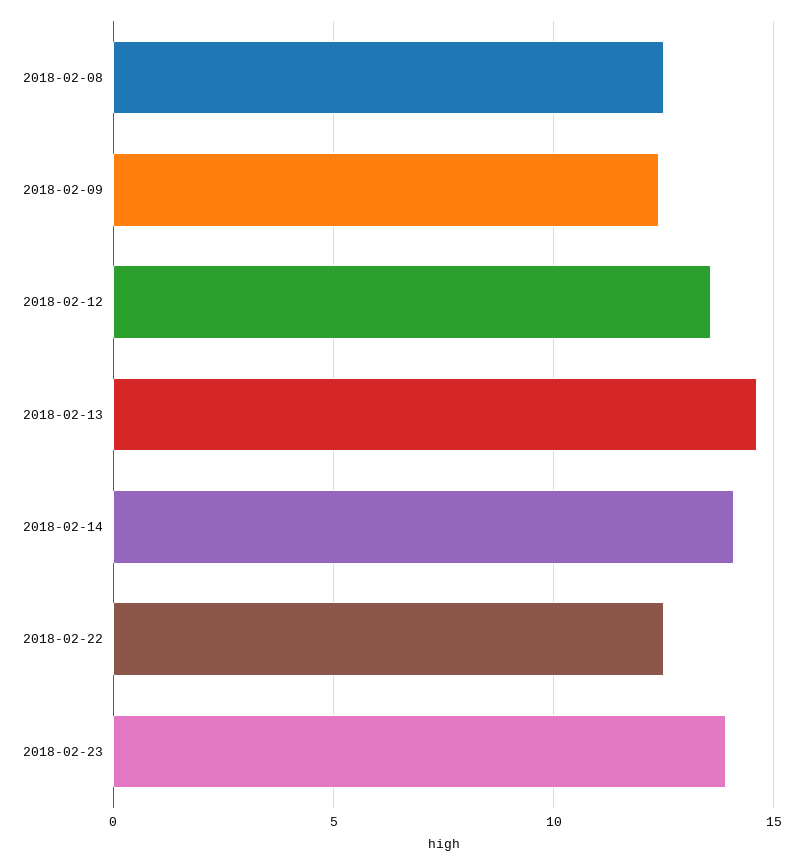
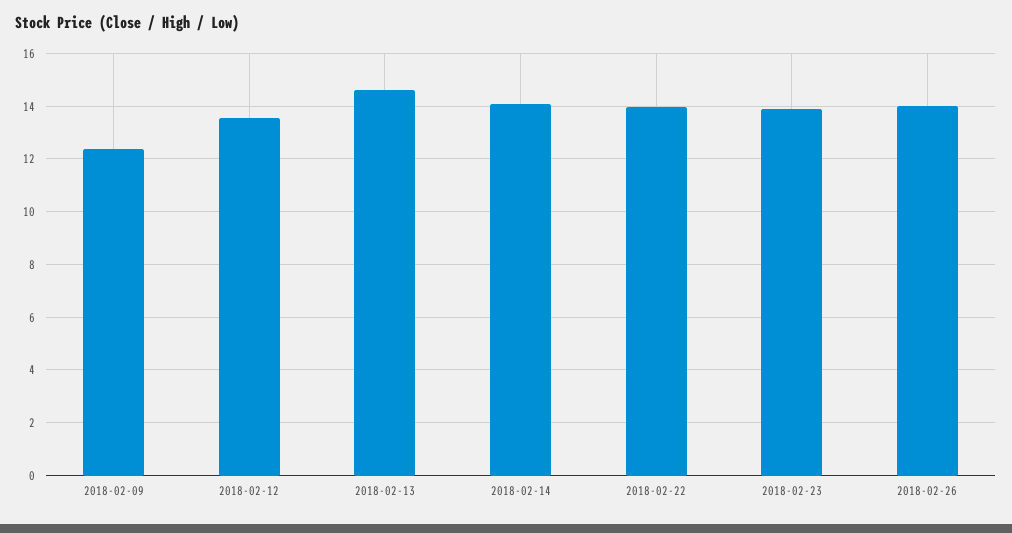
2018-02-08: 12.5 -> none
2018-02-22: 12.5 -> 14
2018-02-26: none -> 14

